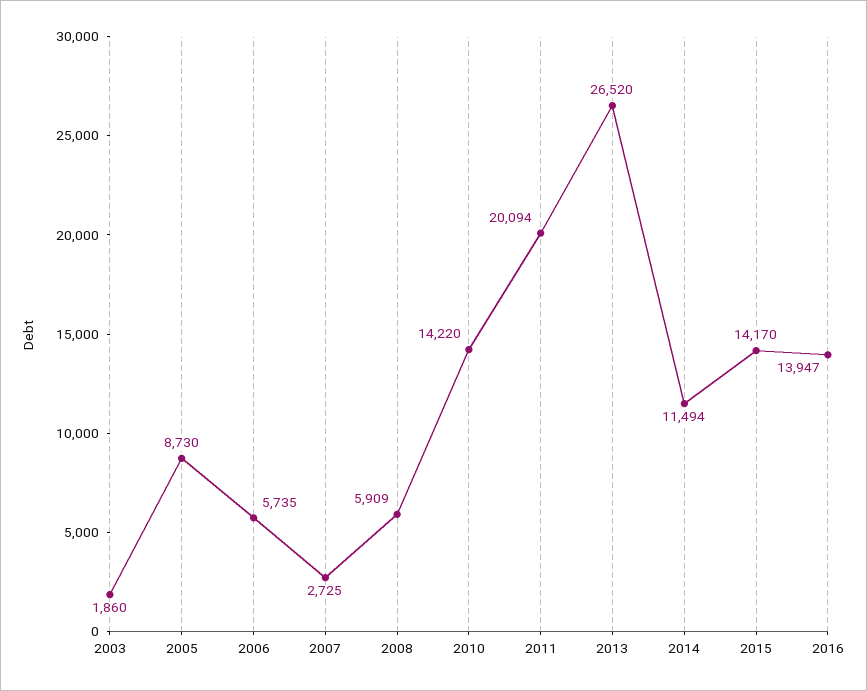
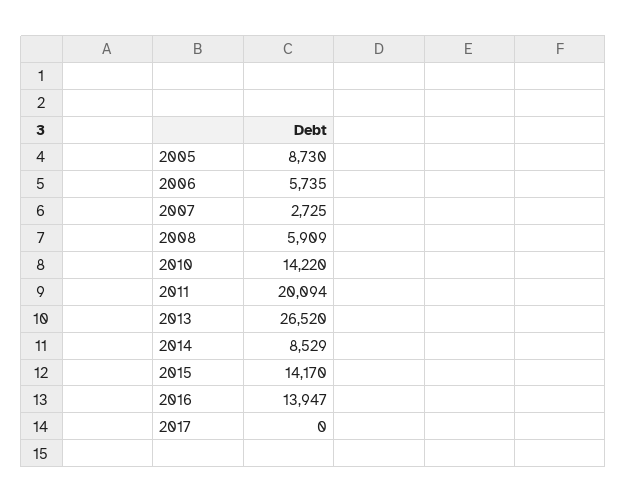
2003: 1860 -> none
2014: 11494 -> 8529
2017: none -> 0

